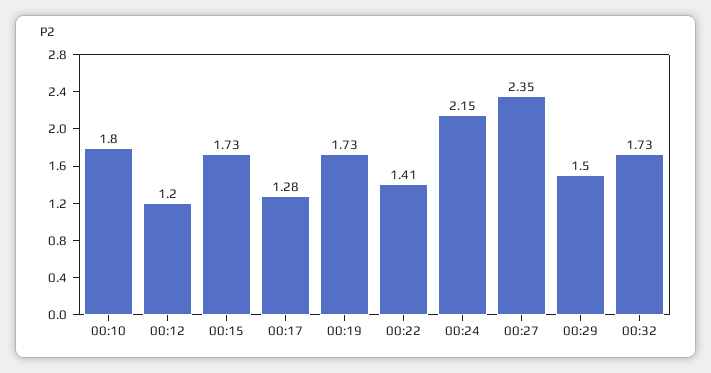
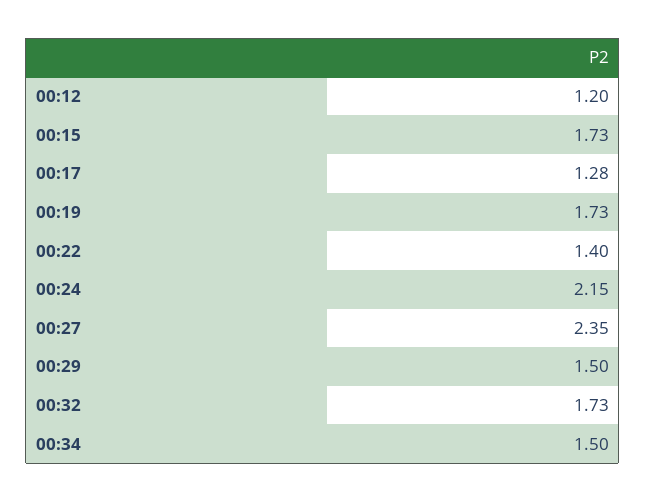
00:10: 1.8 -> none
00:22: 1.41 -> 1.4
00:34: none -> 1.5

